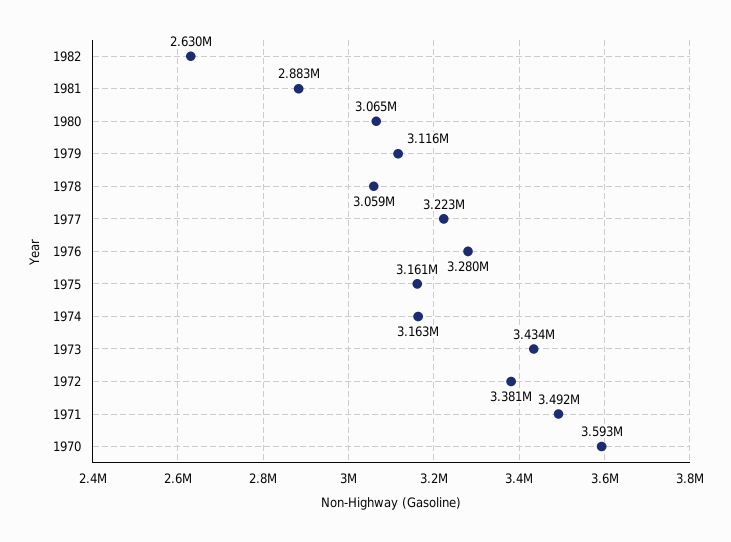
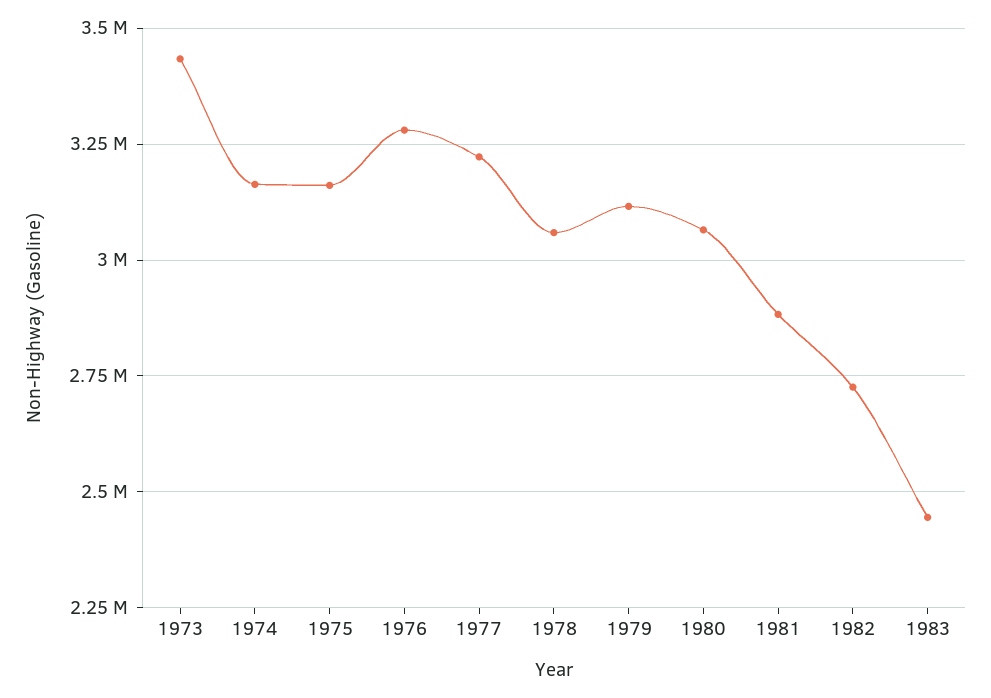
1982: 2630000 -> 2725000
1972: 3381000 -> none
1971: 3492000 -> none
1970: 3593000 -> none
1983: none -> 2450000

